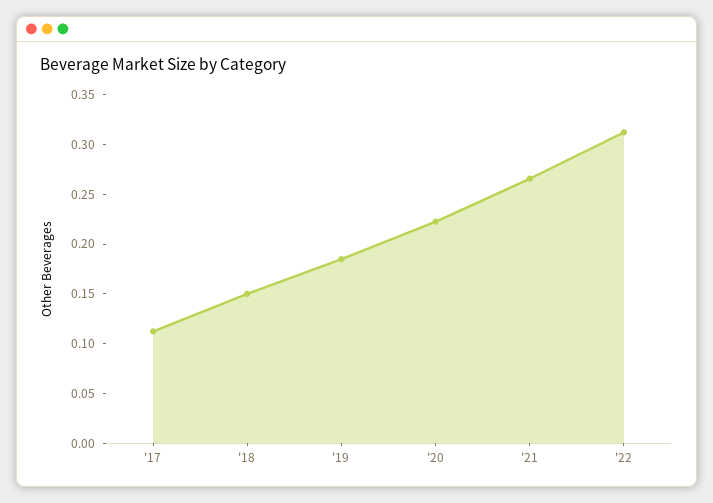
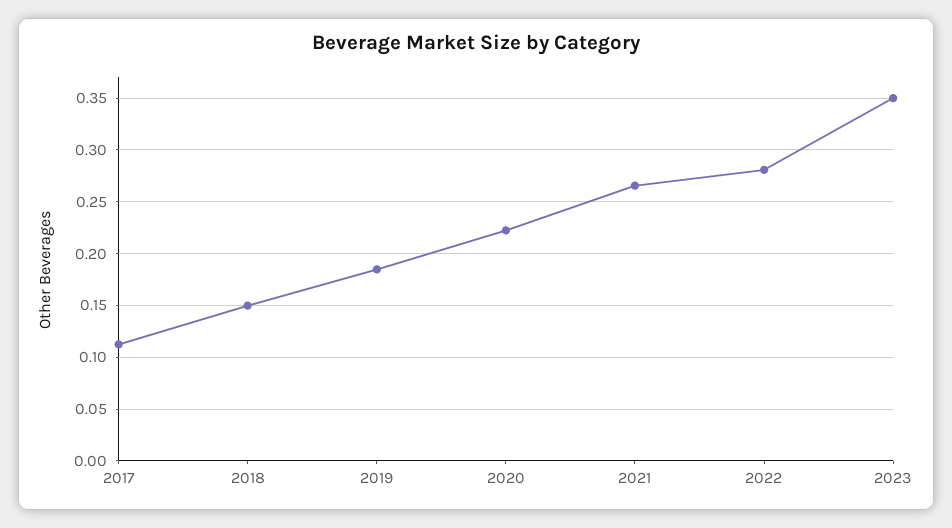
'22: 0.31 -> 0.28
2023: none -> 0.35

